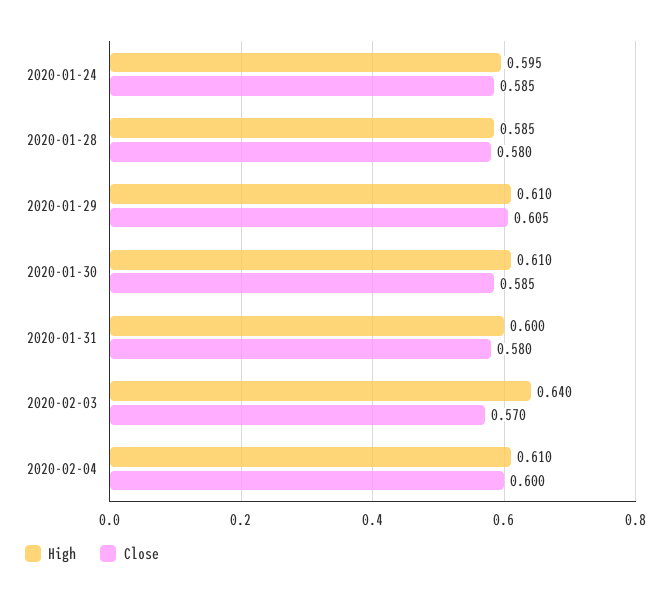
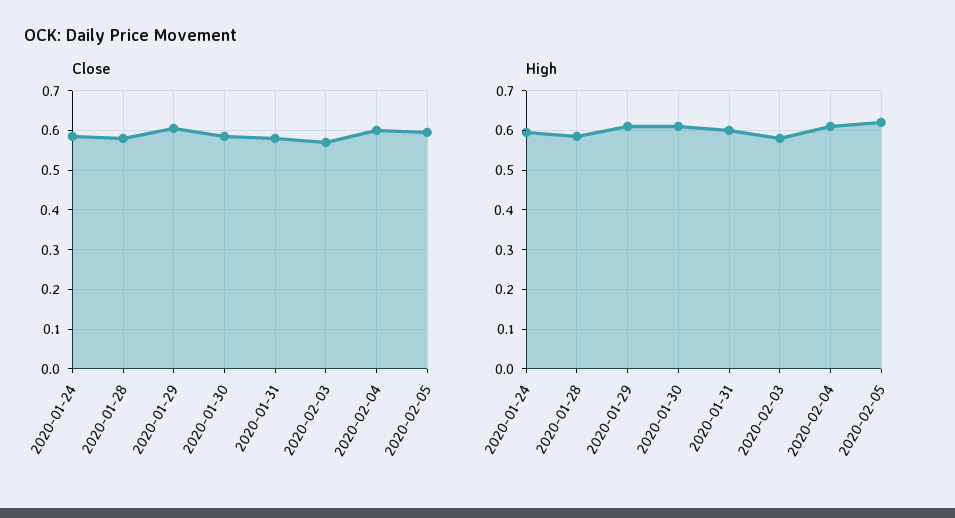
High, 2020-02-03: 0.64 -> 0.58
Close, 2020-02-05: none -> 0.6
High, 2020-02-05: none -> 0.62

